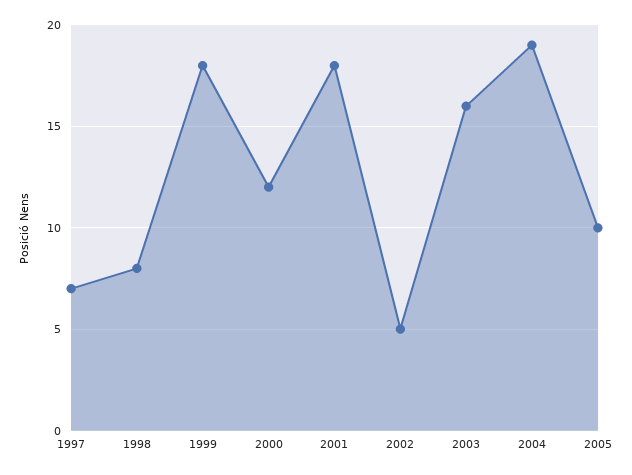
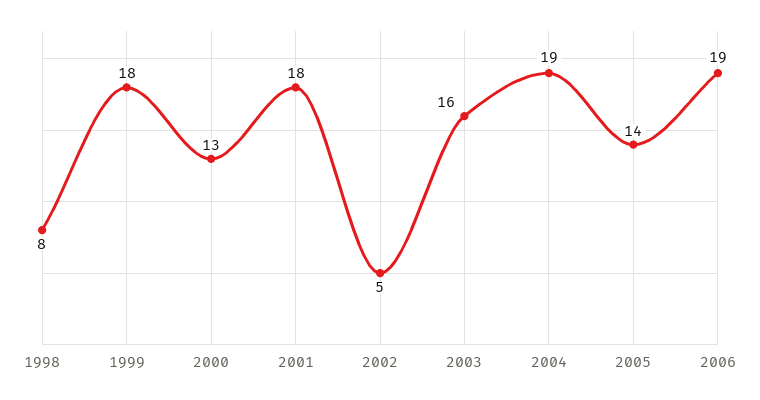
1997: 7 -> none
2000: 12 -> 13
2005: 10 -> 14
2006: none -> 19

